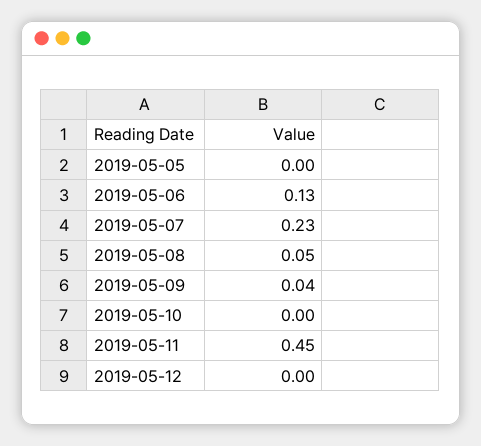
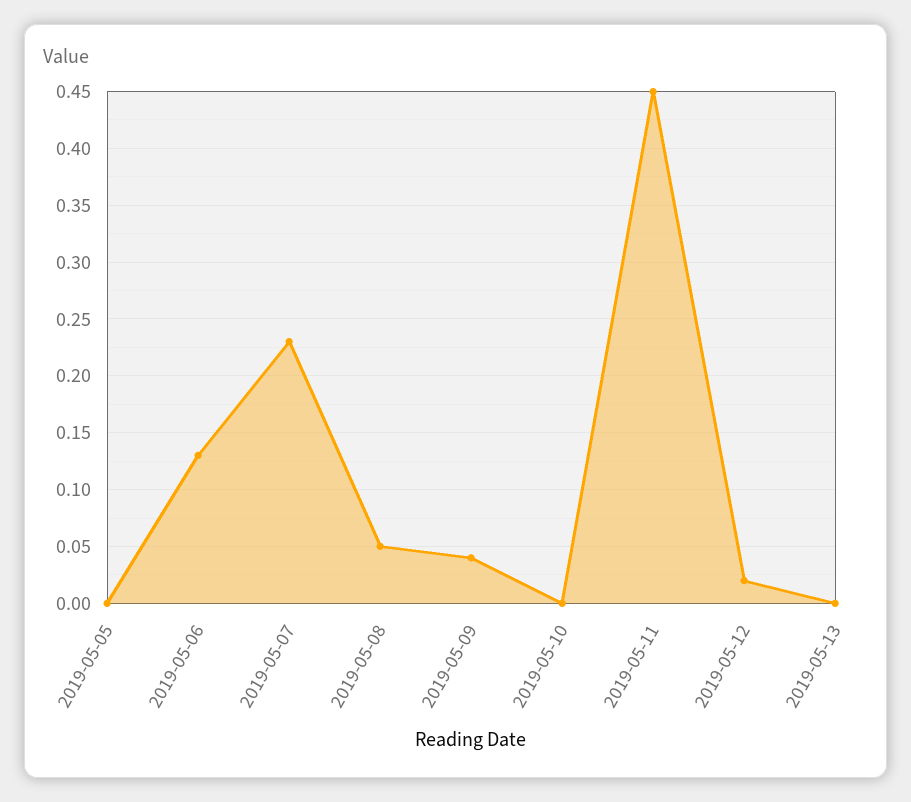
2019-05-12: 0 -> 0.02
2019-05-13: none -> 0

